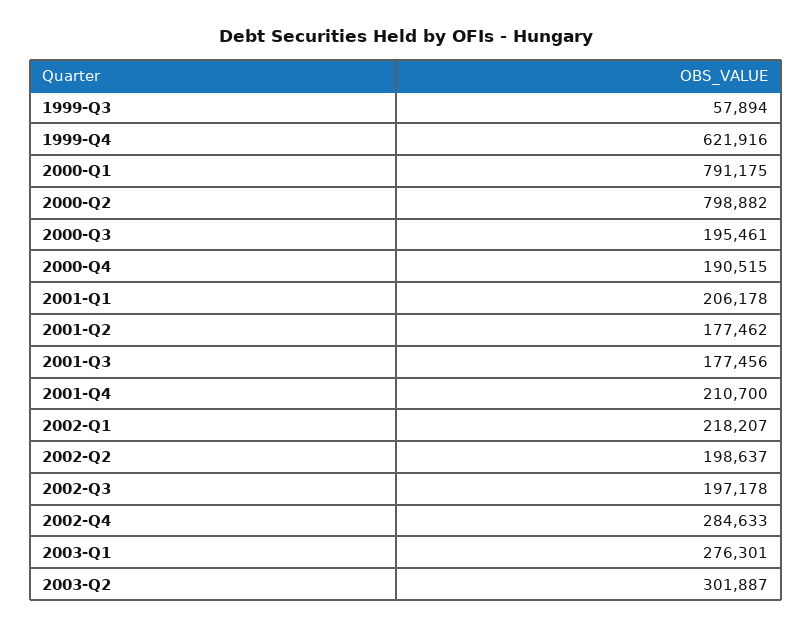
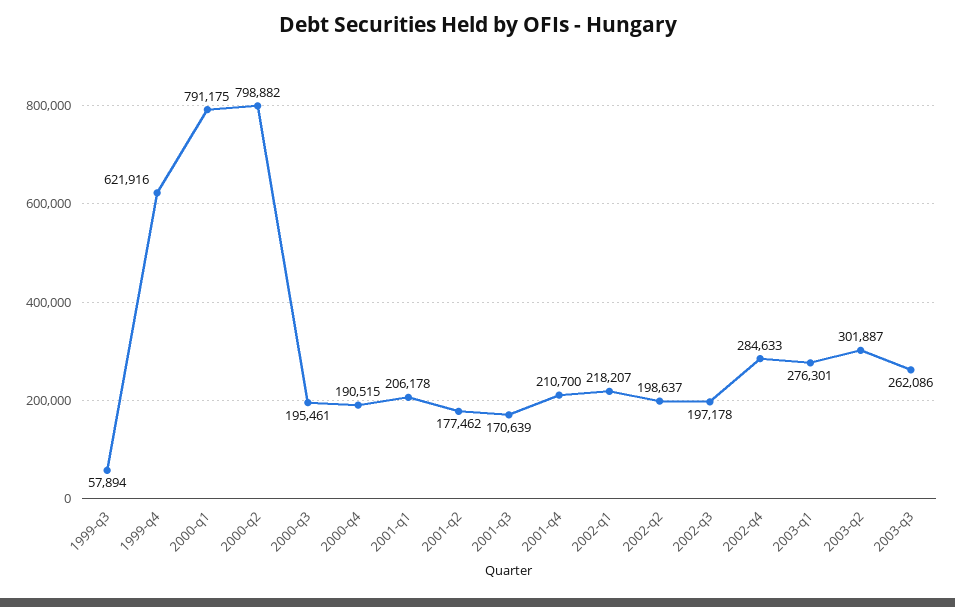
2001-Q3: 177456 -> 170639
2003-q3: none -> 262086

